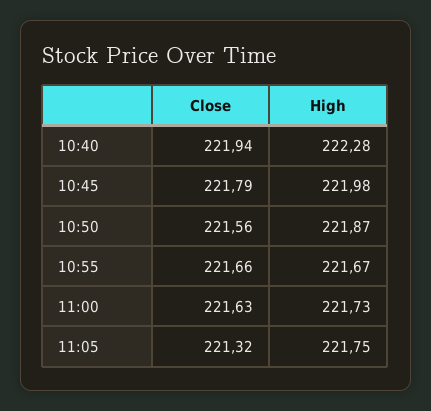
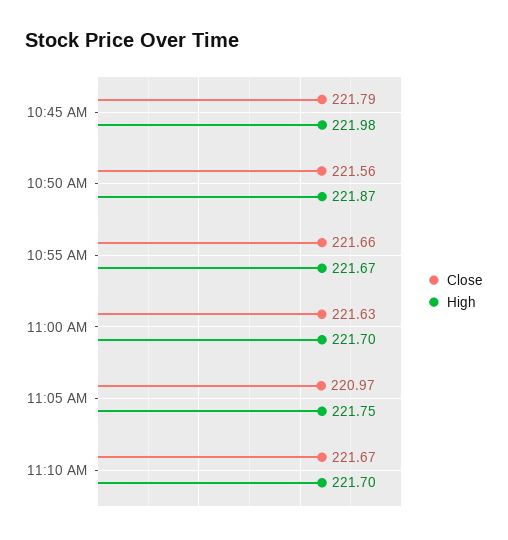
Close, 10:40: 221.94 -> none
High, 10:40: 222.28 -> none
High, 11:00: 221.73 -> 221.7
Close, 11:05: 221.32 -> 220.97
Close, 11:10 AM: none -> 221.67
High, 11:10 AM: none -> 221.7

